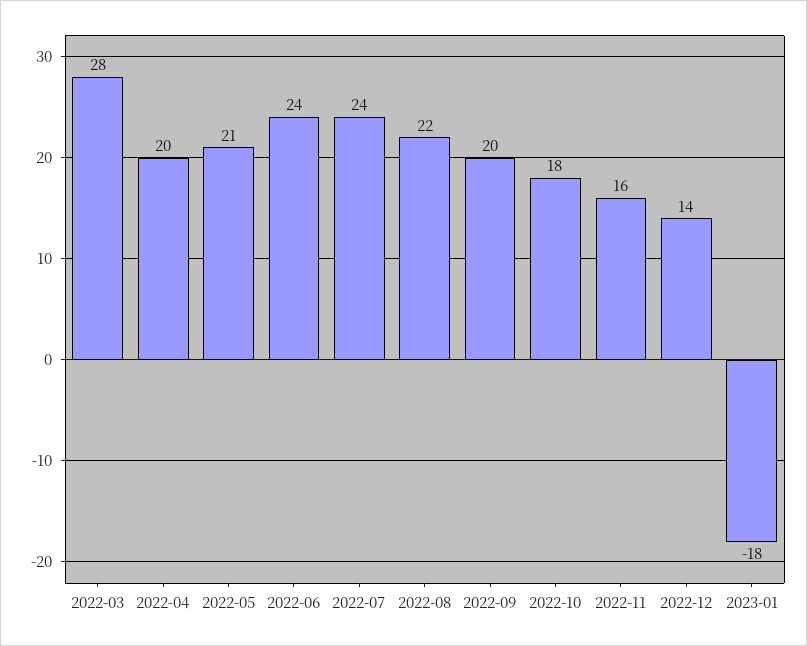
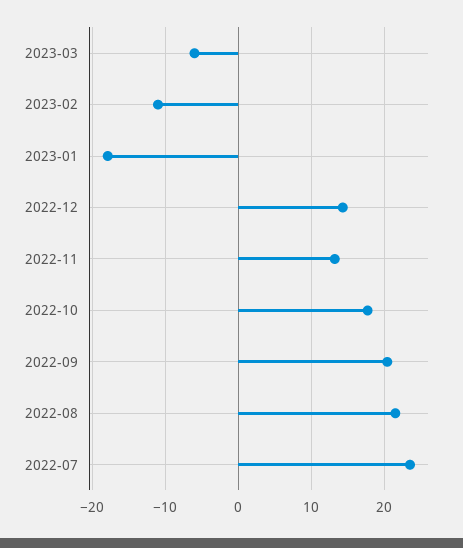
2022-03: 28 -> none
2022-04: 20 -> none
2022-05: 21 -> none
2022-06: 24 -> none
2022-11: 16 -> 13
2023-03: none -> -6
2023-02: none -> -11

